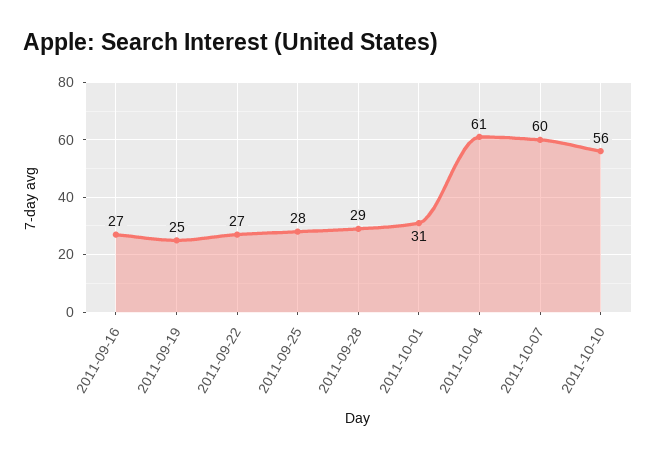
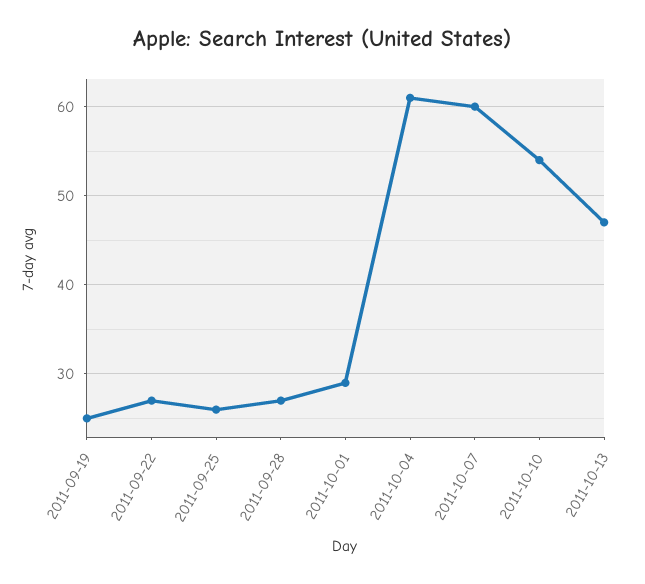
2011-09-16: 27 -> none
2011-09-25: 28 -> 26
2011-09-28: 29 -> 27
2011-10-01: 31 -> 29
2011-10-10: 56 -> 54
2011-10-13: none -> 47

